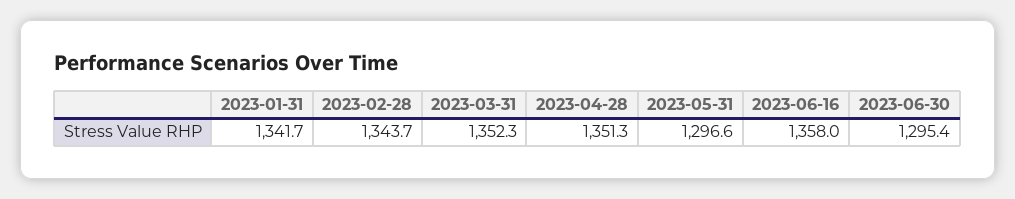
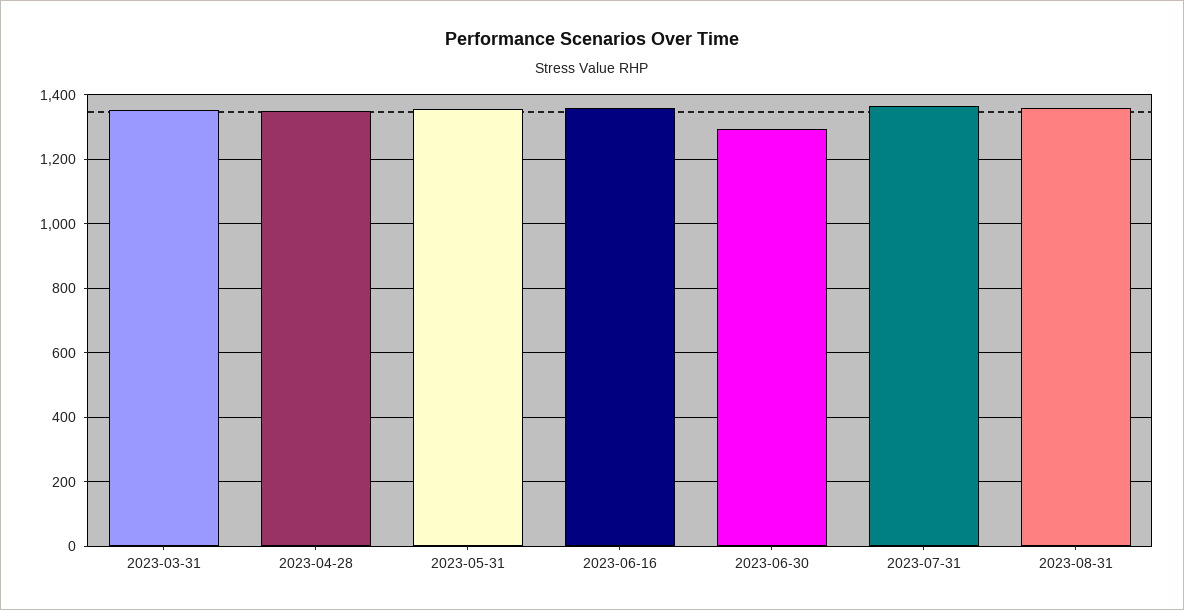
2023-01-31: 1341.7 -> none
2023-02-28: 1343.7 -> none
2023-05-31: 1296.6 -> 1360
2023-07-31: none -> 1360
2023-08-31: none -> 1360

